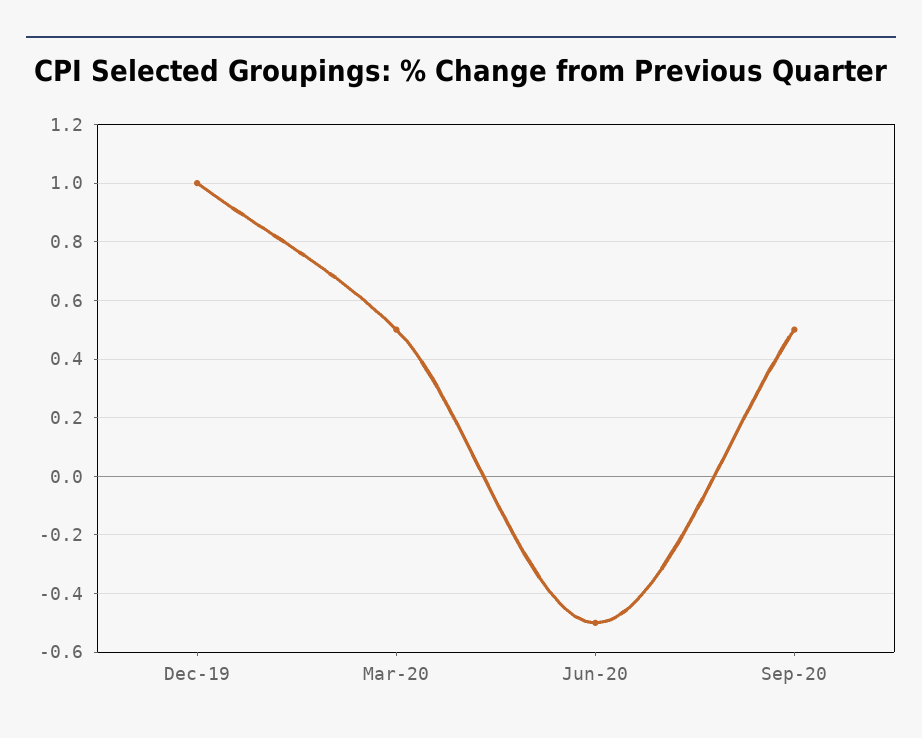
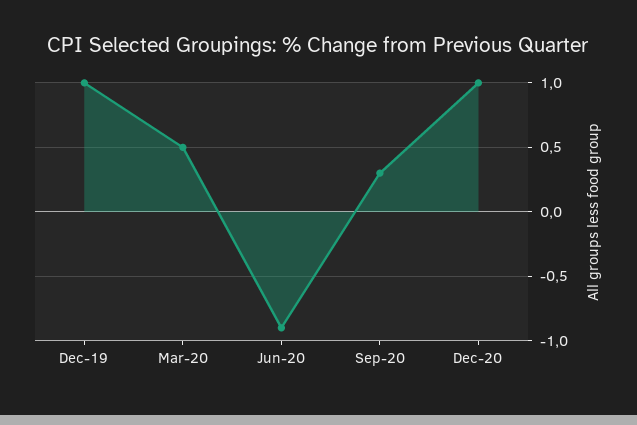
Jun-20: -0.5 -> -0.9
Sep-20: 0.5 -> 0.3
Dec-20: none -> 1

